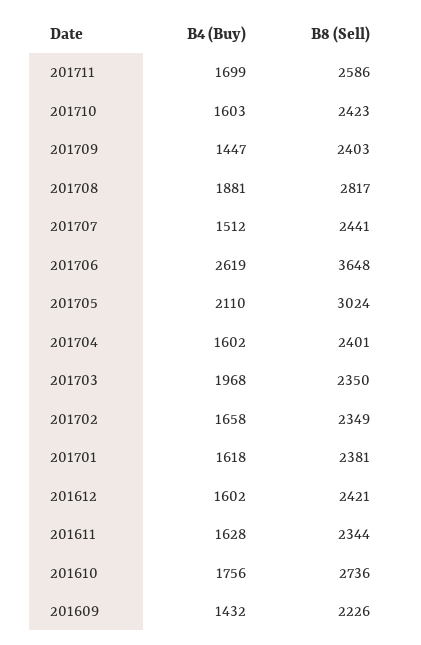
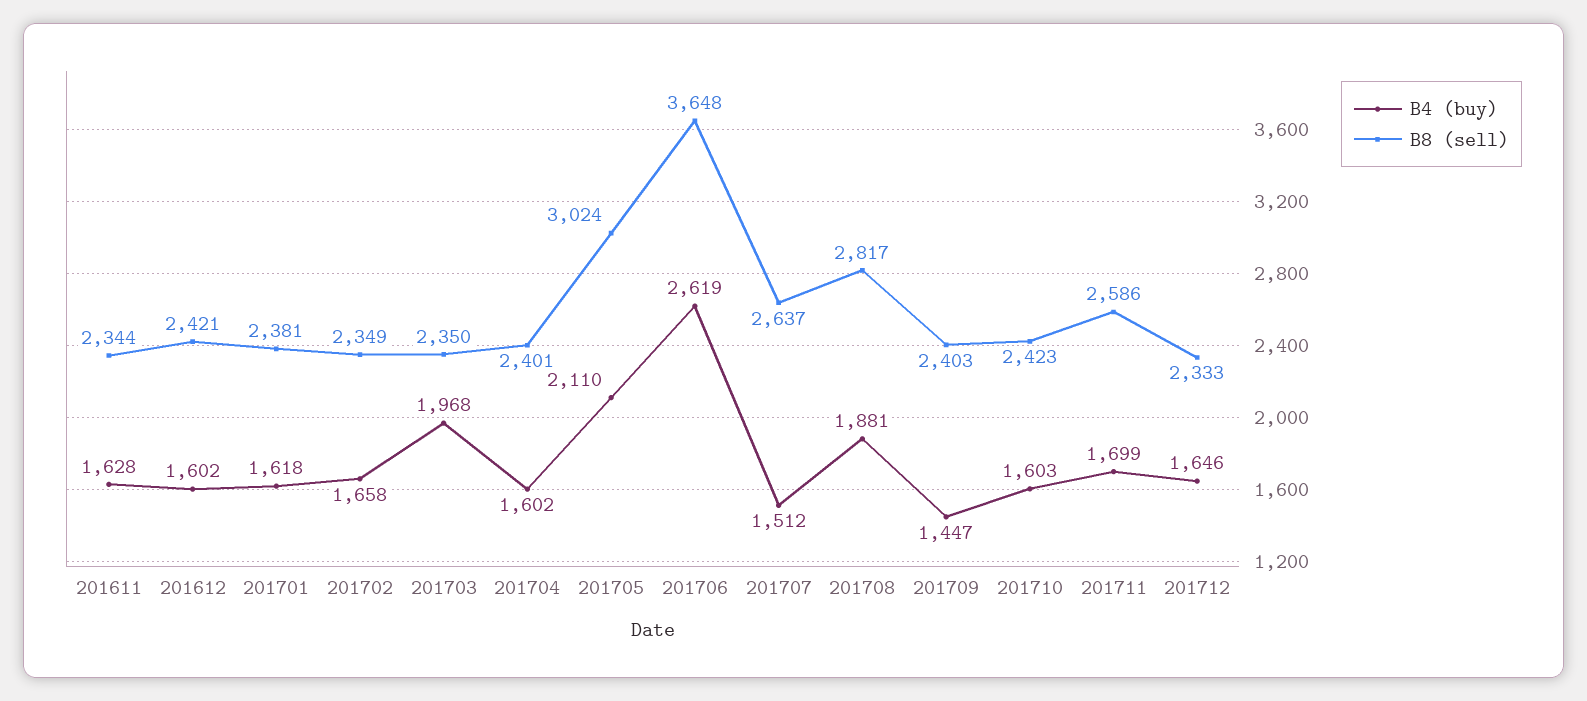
B8 (Sell), 201707: 2441 -> 2637
B4 (Buy), 201610: 1756 -> none
B8 (Sell), 201610: 2736 -> none
B4 (Buy), 201609: 1432 -> none
B8 (Sell), 201609: 2226 -> none
B4 (Buy), 201712: none -> 1646
B8 (Sell), 201712: none -> 2333

